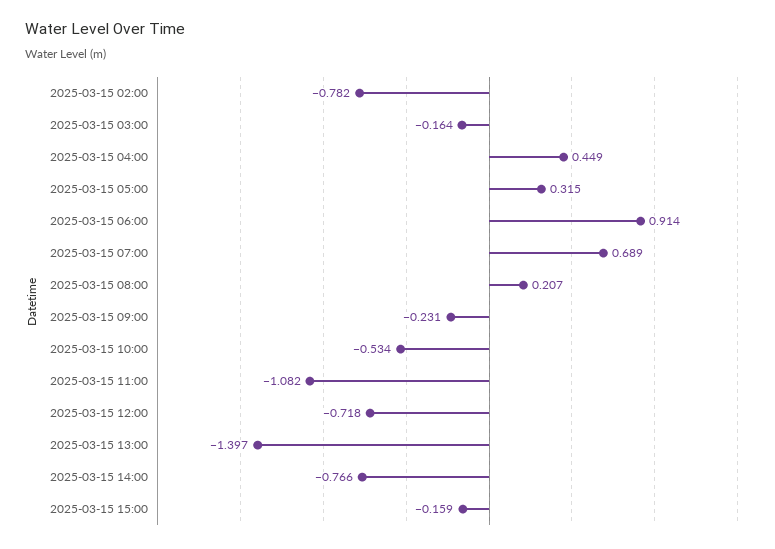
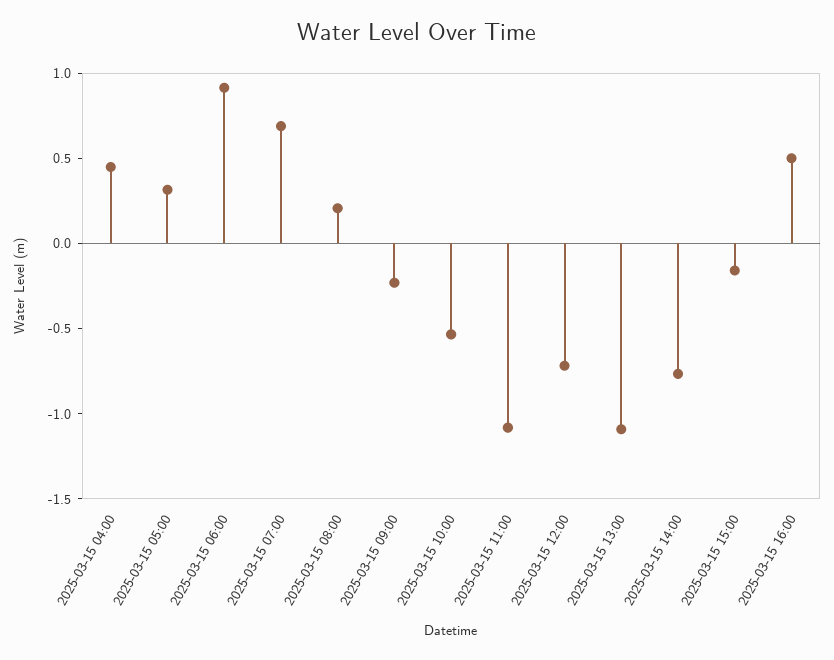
2025-03-15 02:00: -0.782 -> none
2025-03-15 03:00: -0.164 -> none
2025-03-15 13:00: -1.397 -> -1.1
2025-03-15 16:00: none -> 0.5

